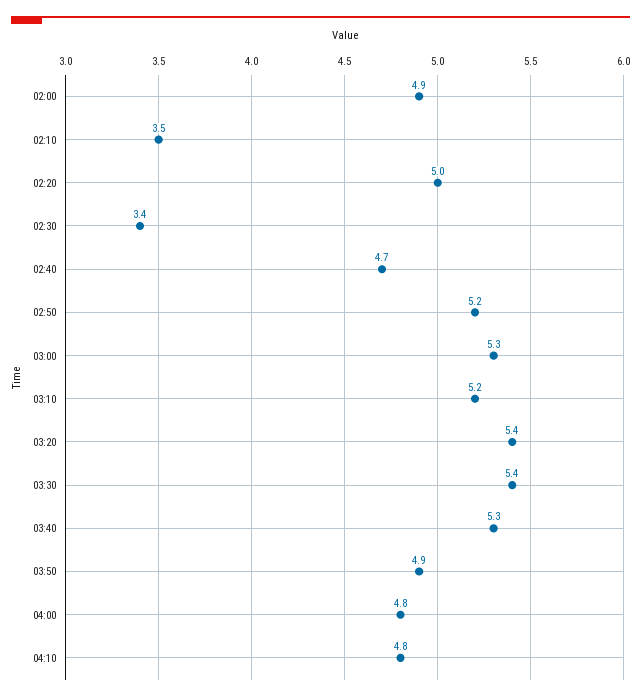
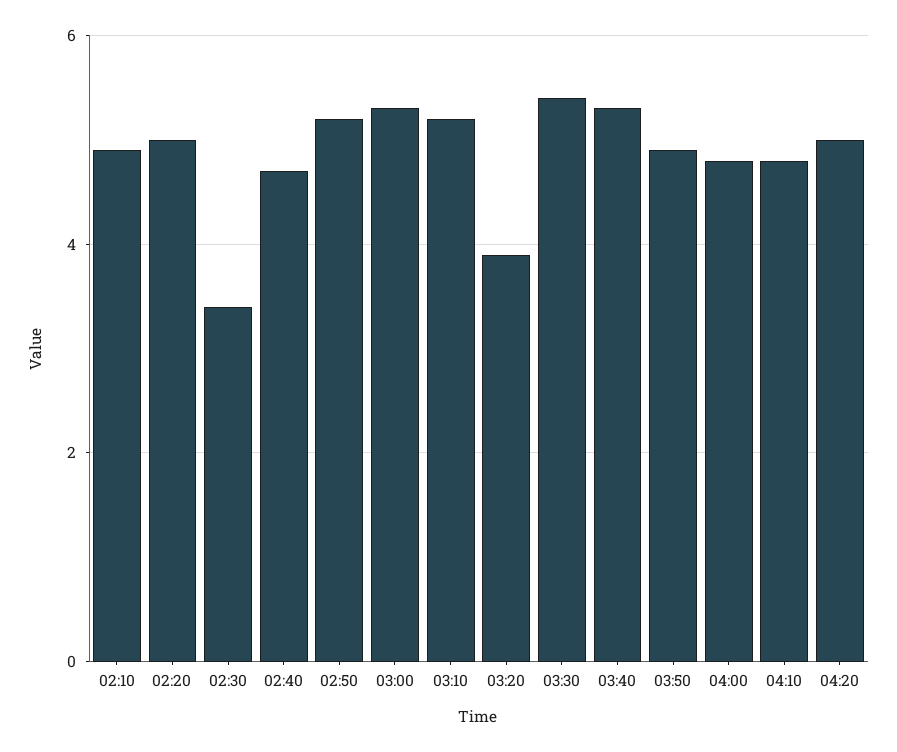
02:00: 4.9 -> none
02:10: 3.5 -> 5
03:20: 5.4 -> 4
04:20: none -> 5

